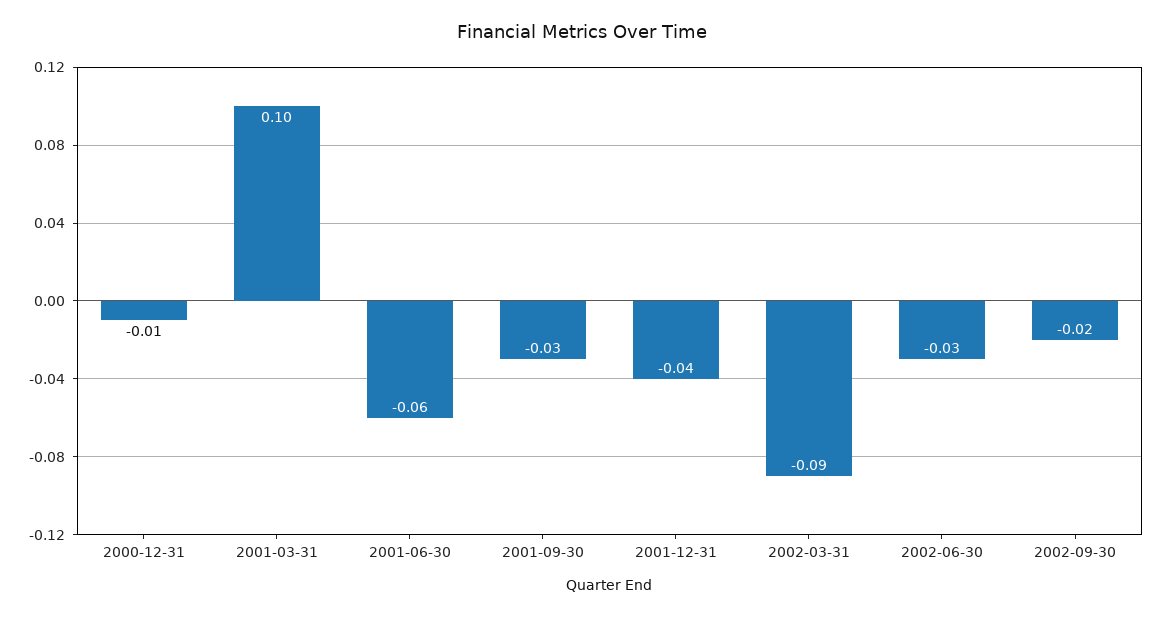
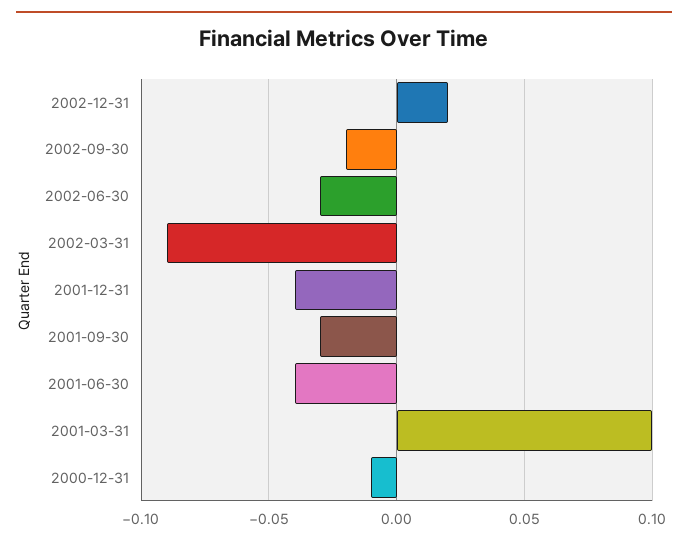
2001-06-30: -0.06 -> -0.04
2002-12-31: none -> 0.02

